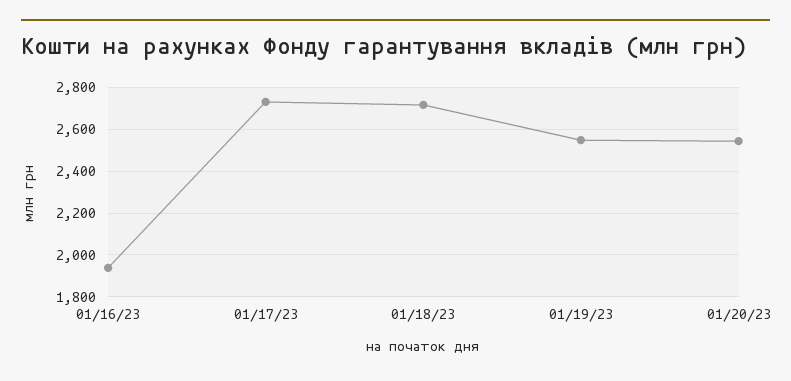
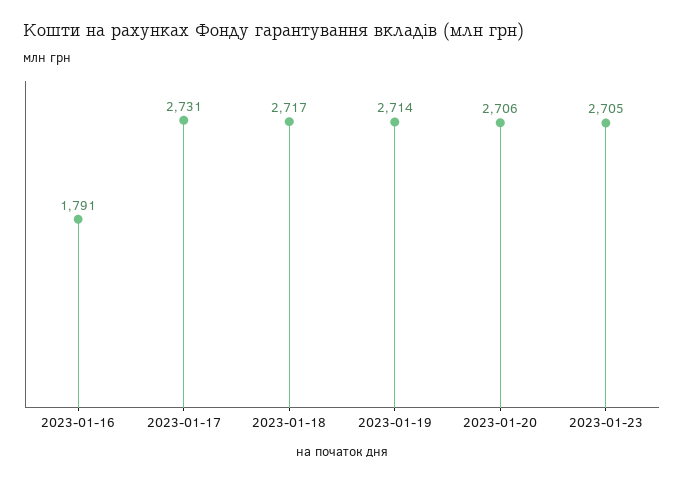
01/16/23: 1950 -> 1791
01/19/23: 2550 -> 2714
01/20/23: 2550 -> 2706
2023-01-23: none -> 2705

